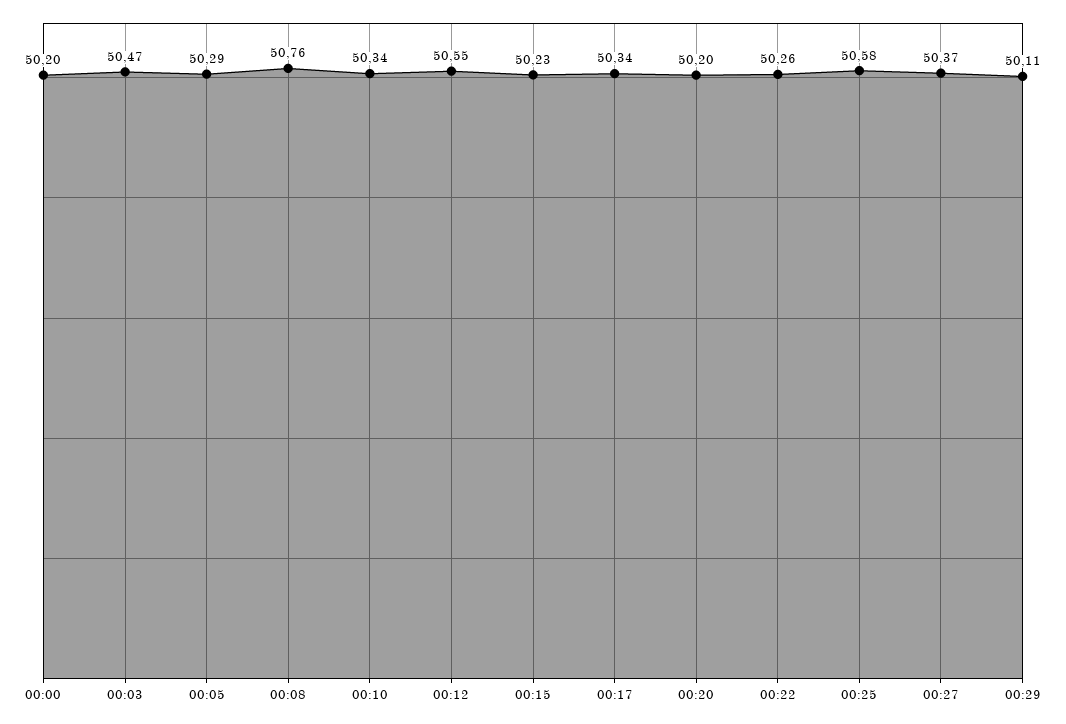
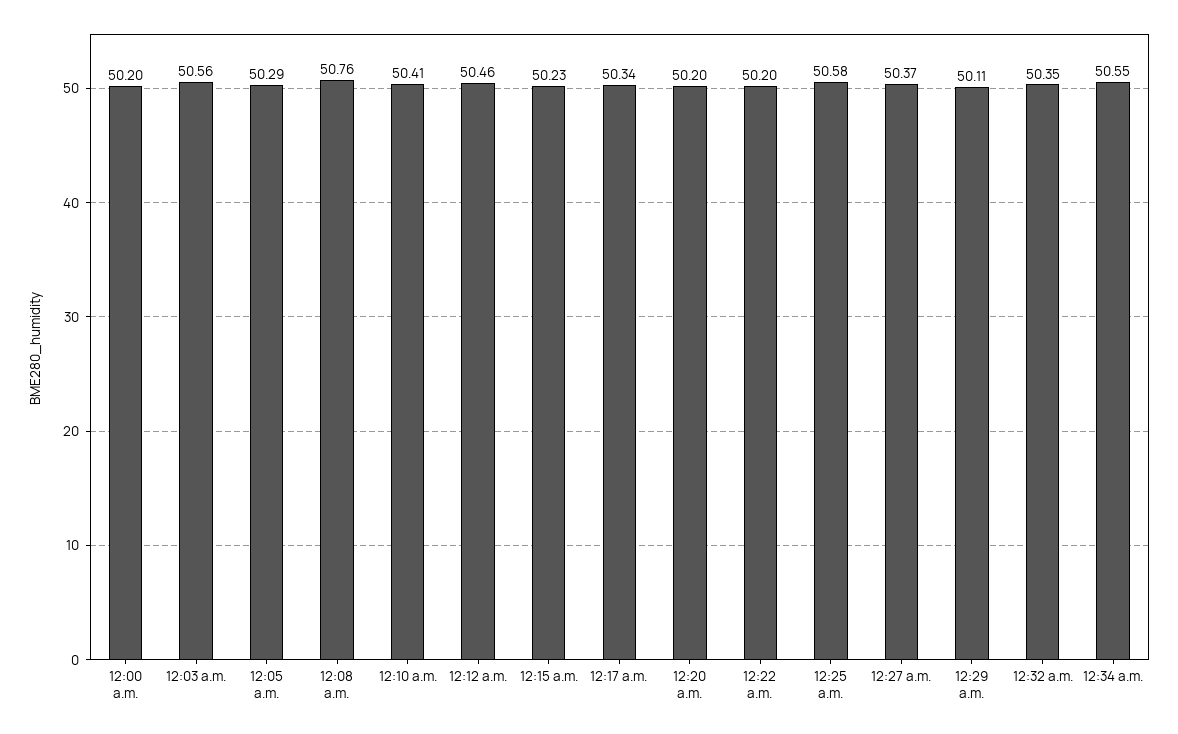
00:03: 50.47 -> 50.56
00:10: 50.34 -> 50.41
00:12: 50.55 -> 50.46
00:22: 50.26 -> 50.2
12:32 a.m.: none -> 50.35
12:34 a.m.: none -> 50.55

